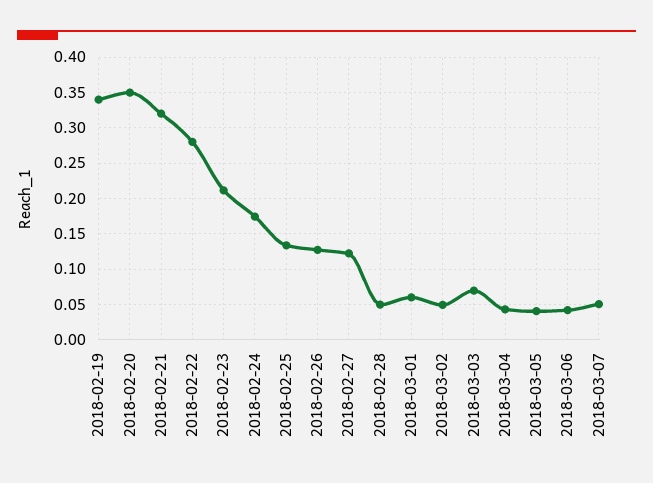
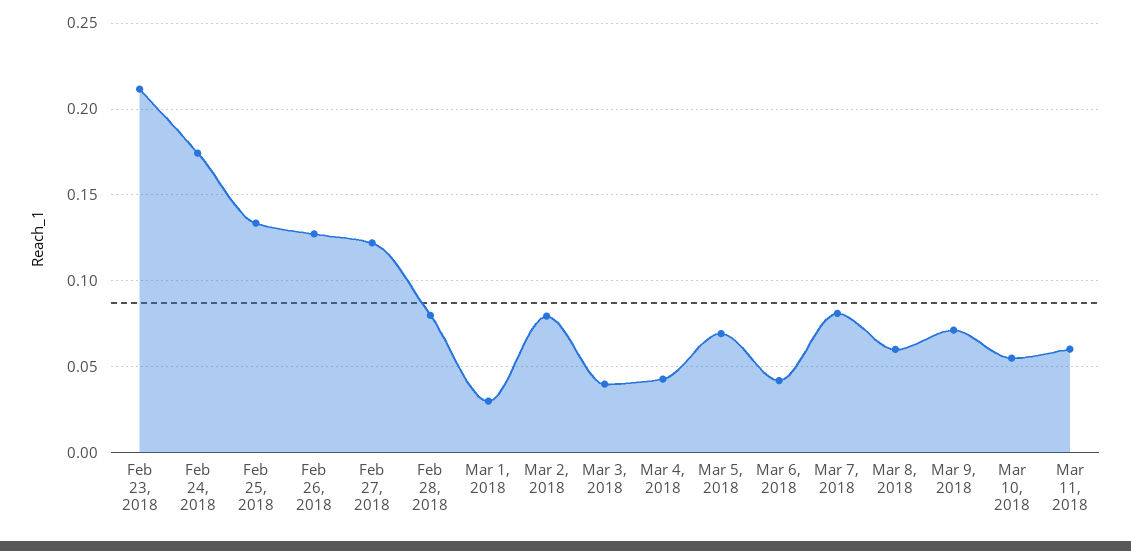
2018-02-19: 0.34 -> none
2018-02-20: 0.35 -> none
2018-02-21: 0.32 -> none
2018-02-22: 0.28 -> none
2018-02-28: 0.05 -> 0.08
2018-03-01: 0.06 -> 0.03
2018-03-02: 0.05 -> 0.08
2018-03-03: 0.07 -> 0.04
2018-03-05: 0.04 -> 0.07
2018-03-07: 0.05 -> 0.08
Mar 8, 2018: none -> 0.06
Mar 9, 2018: none -> 0.07
Mar 10, 2018: none -> 0.055
Mar 11, 2018: none -> 0.06

